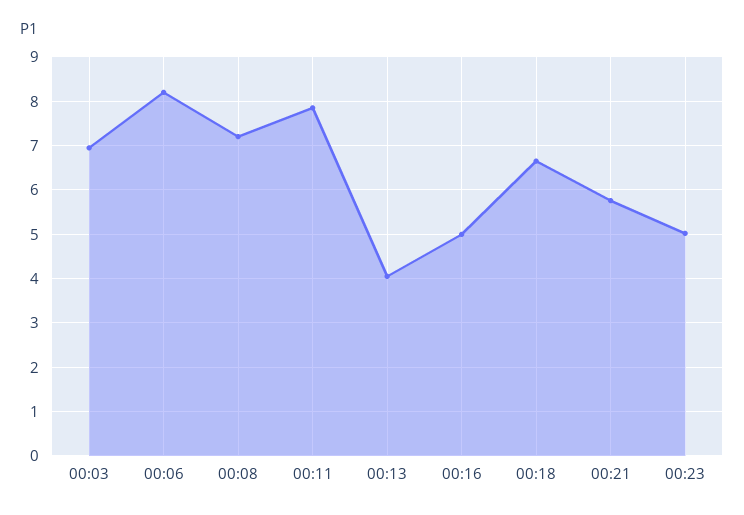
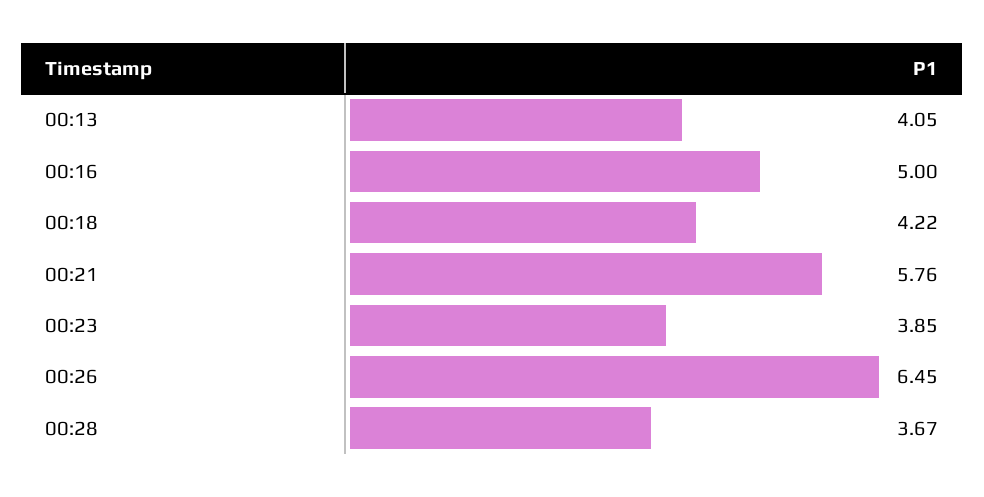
00:03: 7 -> none
00:06: 8.2 -> none
00:08: 7.2 -> none
00:11: 7.8 -> none
00:18: 6.6 -> 4.22
00:23: 5 -> 3.85
00:26: none -> 6.45
00:28: none -> 3.67

